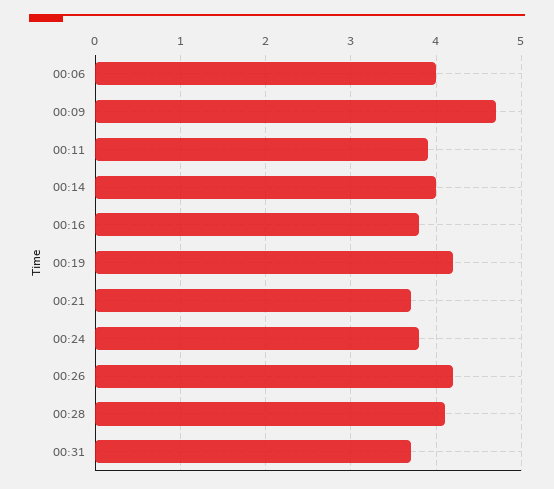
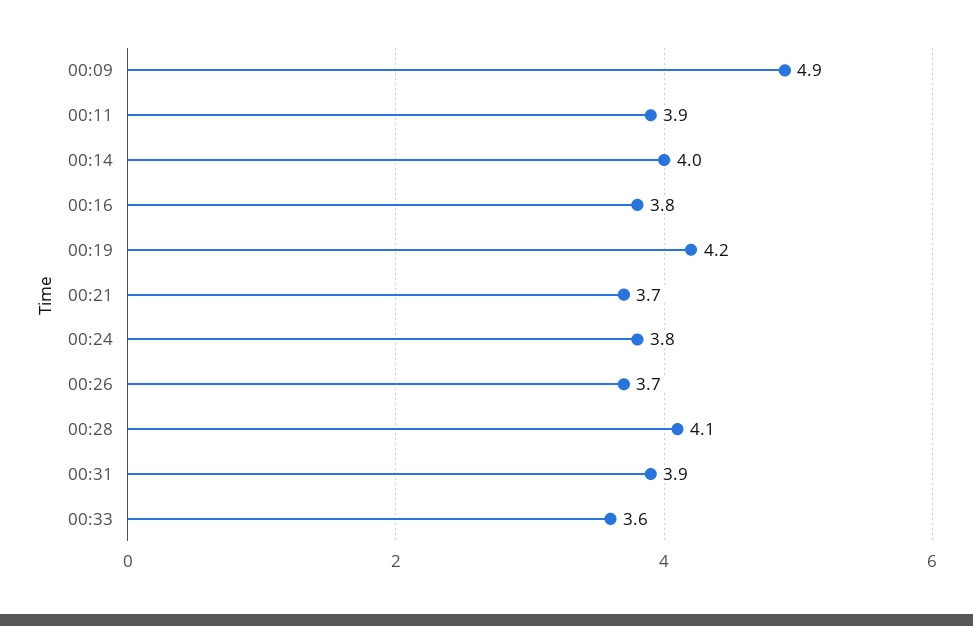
00:06: 4 -> none
00:09: 4.7 -> 4.9
00:26: 4.2 -> 3.7
00:31: 3.7 -> 3.9
00:33: none -> 3.6

